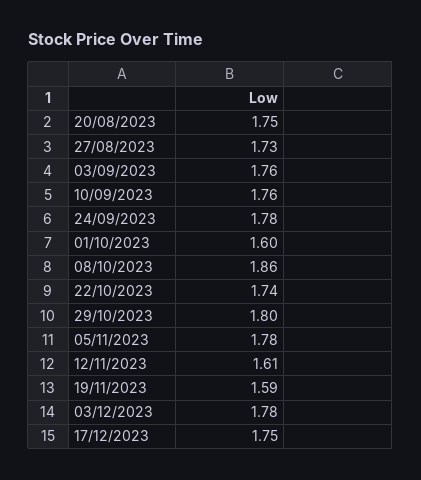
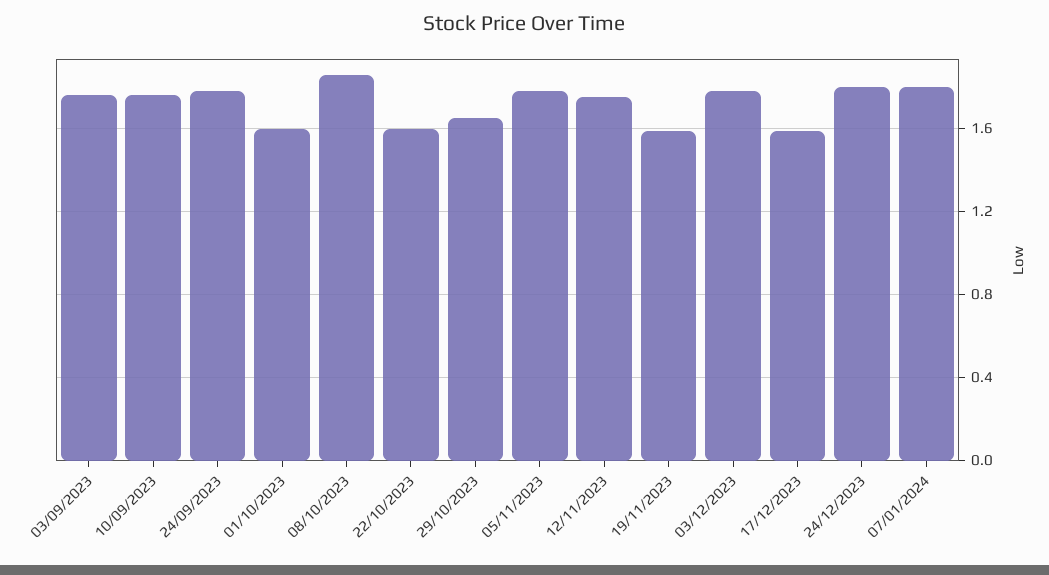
20/08/2023: 1.75 -> none
27/08/2023: 1.73 -> none
22/10/2023: 1.74 -> 1.6
29/10/2023: 1.8 -> 1.65
12/11/2023: 1.61 -> 1.75
17/12/2023: 1.75 -> 1.6
24/12/2023: none -> 1.8
07/01/2024: none -> 1.8

